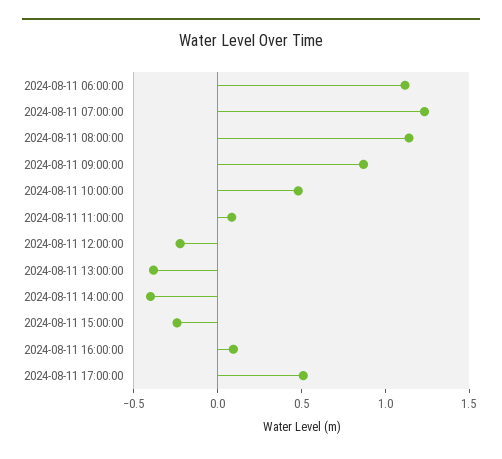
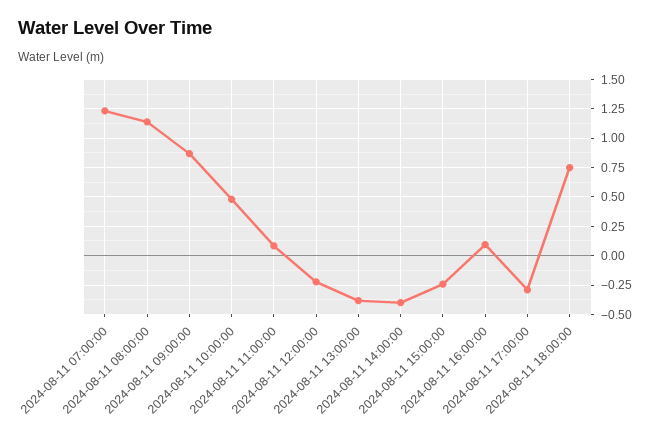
2024-08-11 06:00:00: 1.1 -> none
2024-08-11 17:00:00: 0.5 -> -0.25
2024-08-11 18:00:00: none -> 0.75

